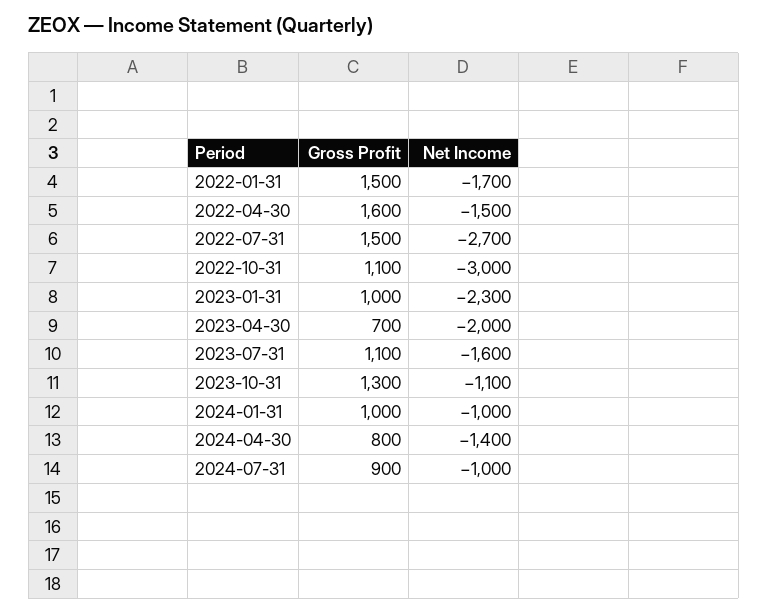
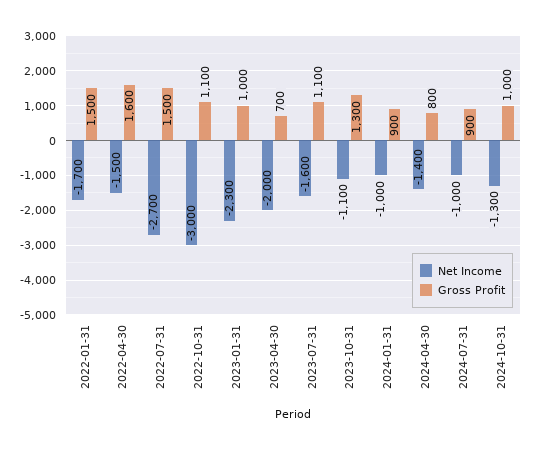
Gross Profit, 2024-01-31: 1000 -> 900
Net Income, 2024-10-31: none -> -1300
Gross Profit, 2024-10-31: none -> 1000

